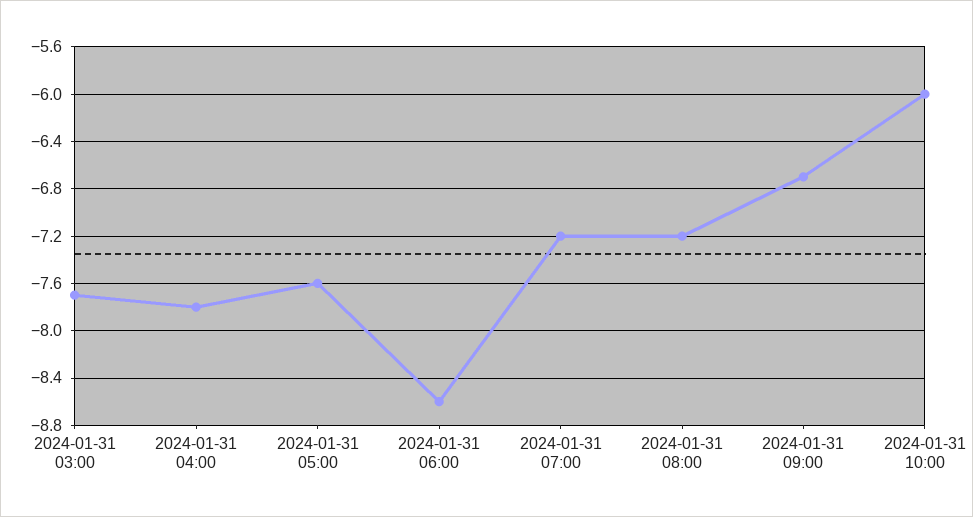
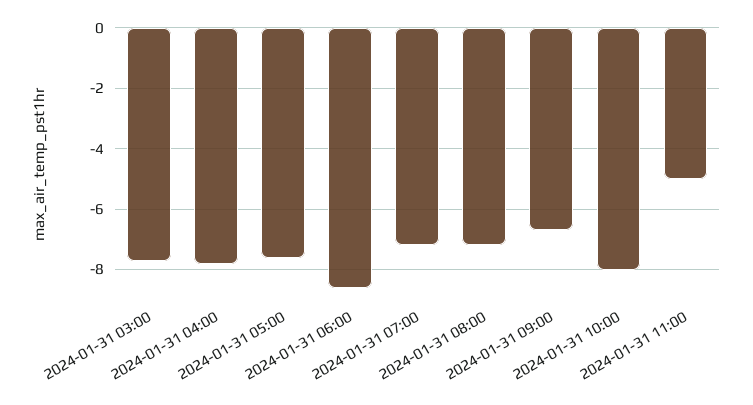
2024-01-31 10:00: -6 -> -8
2024-01-31 11:00: none -> -5

